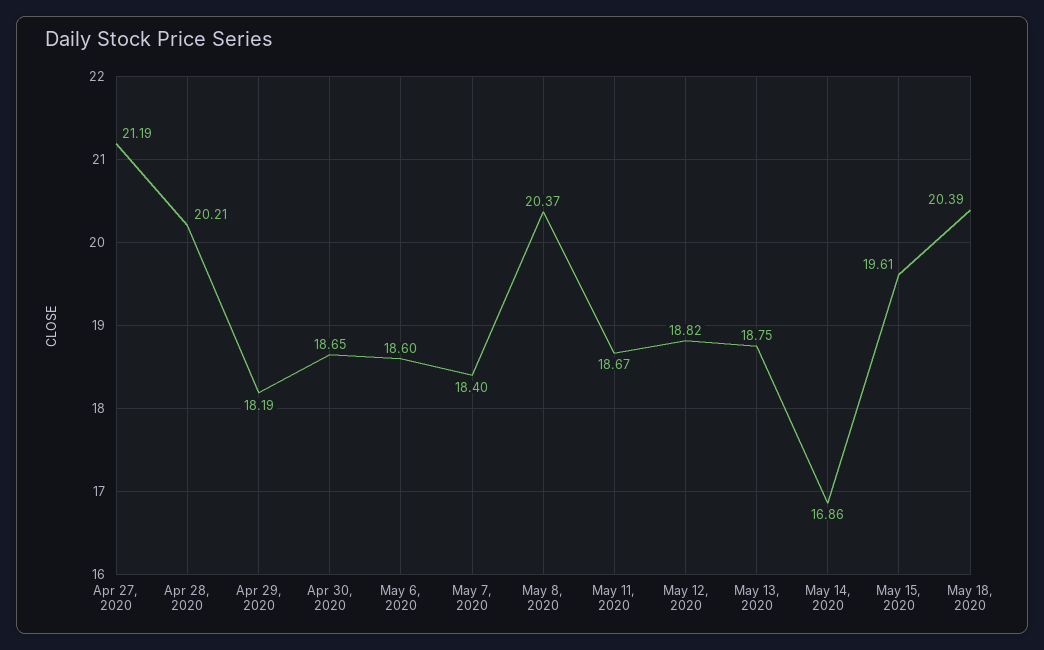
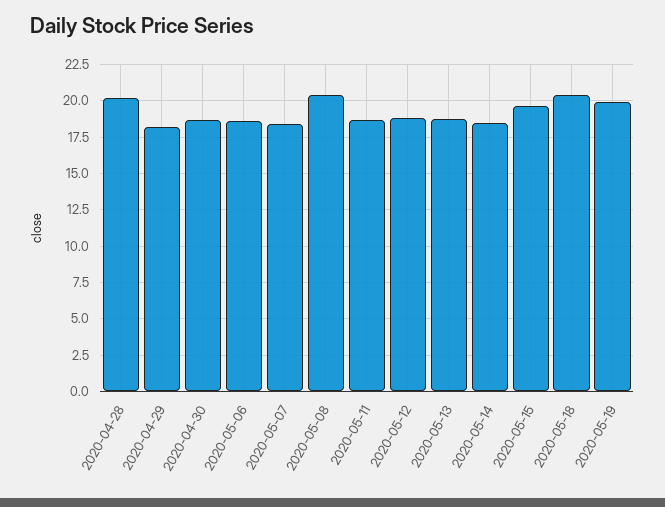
Apr 27, 2020: 21.19 -> none
May 14, 2020: 16.86 -> 18.5
2020-05-19: none -> 20

